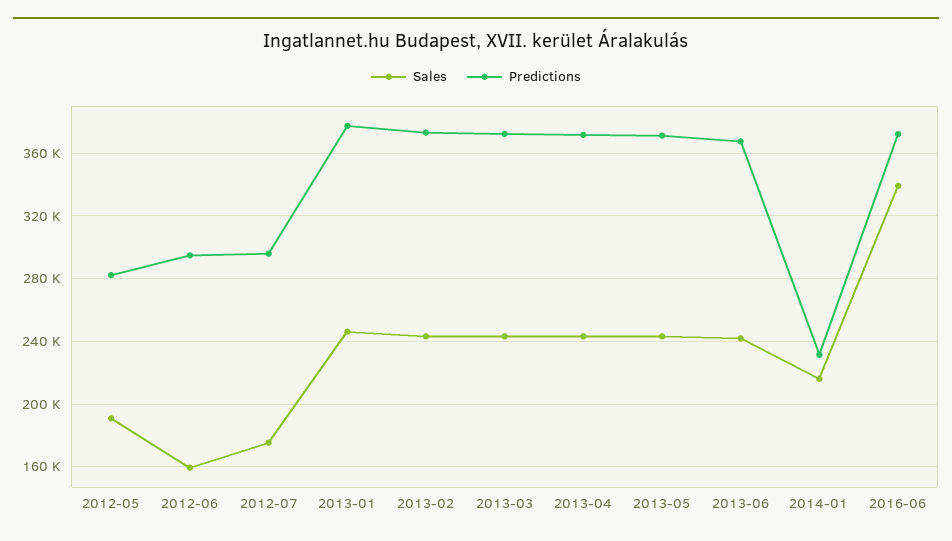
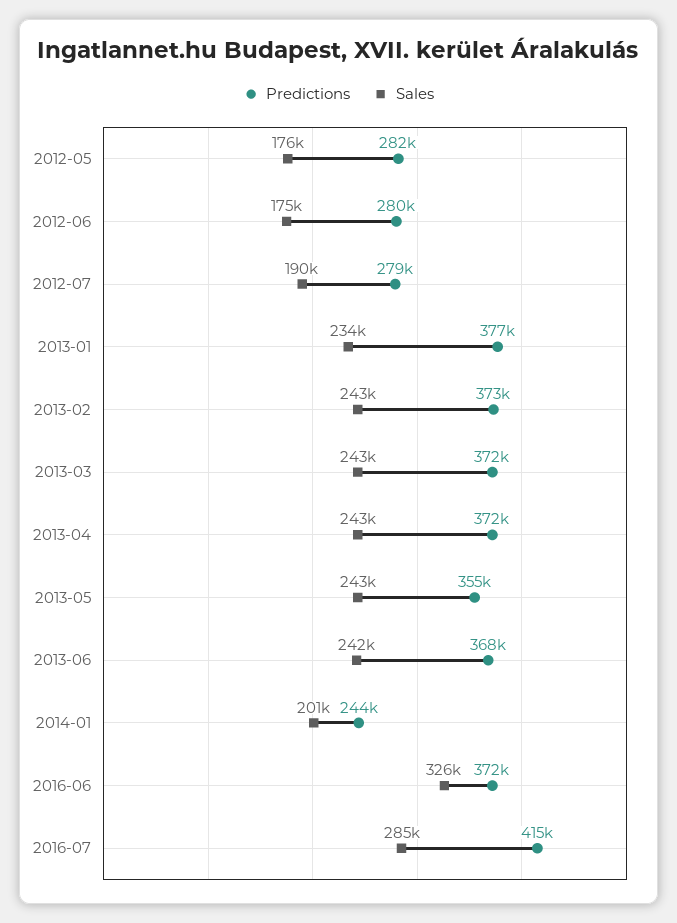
Sales, 2012-05: 190000 -> 176000
Sales, 2012-06: 160000 -> 175000
Predictions, 2012-06: 295000 -> 280000
Sales, 2012-07: 175000 -> 190000
Predictions, 2012-07: 295000 -> 279000
Sales, 2013-01: 245000 -> 234000
Predictions, 2013-05: 370000 -> 355000
Sales, 2014-01: 215000 -> 201000
Predictions, 2014-01: 230000 -> 244000
Sales, 2016-06: 340000 -> 326000
Predictions, 2016-07: none -> 415000
Sales, 2016-07: none -> 285000

